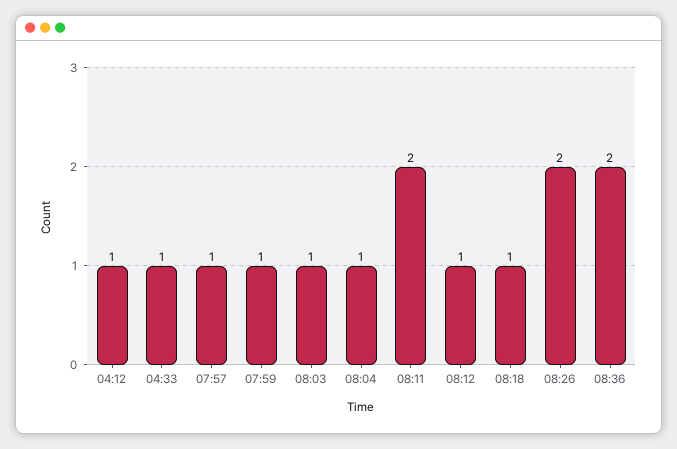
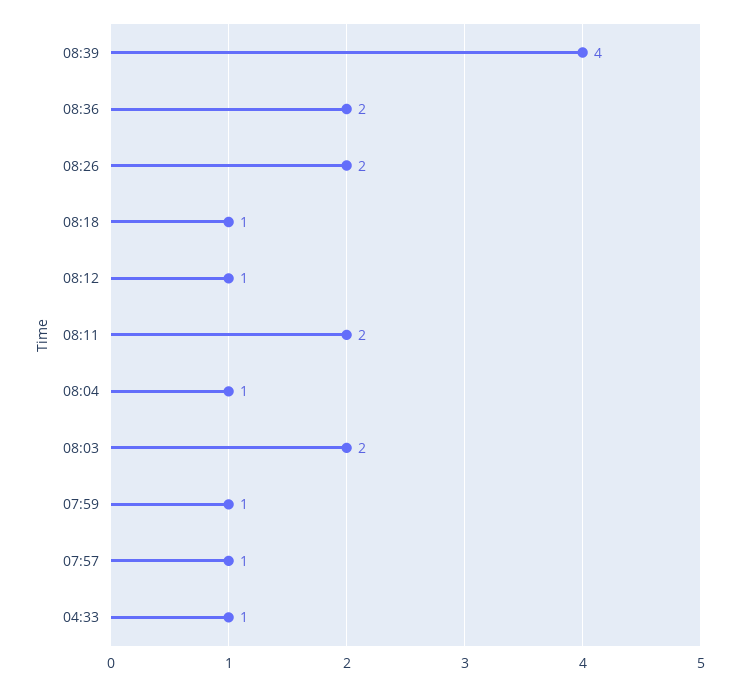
04:12: 1 -> none
08:03: 1 -> 2
08:39: none -> 4

